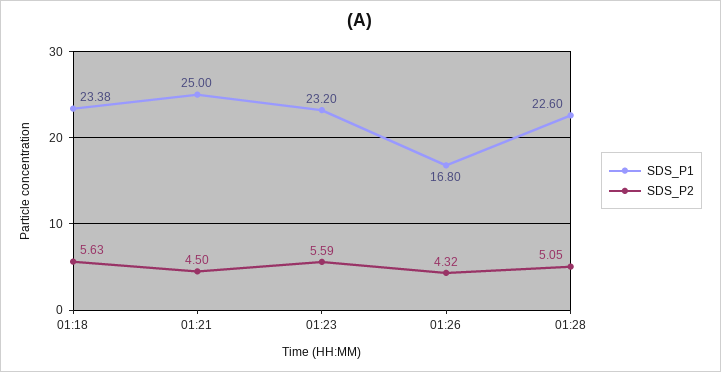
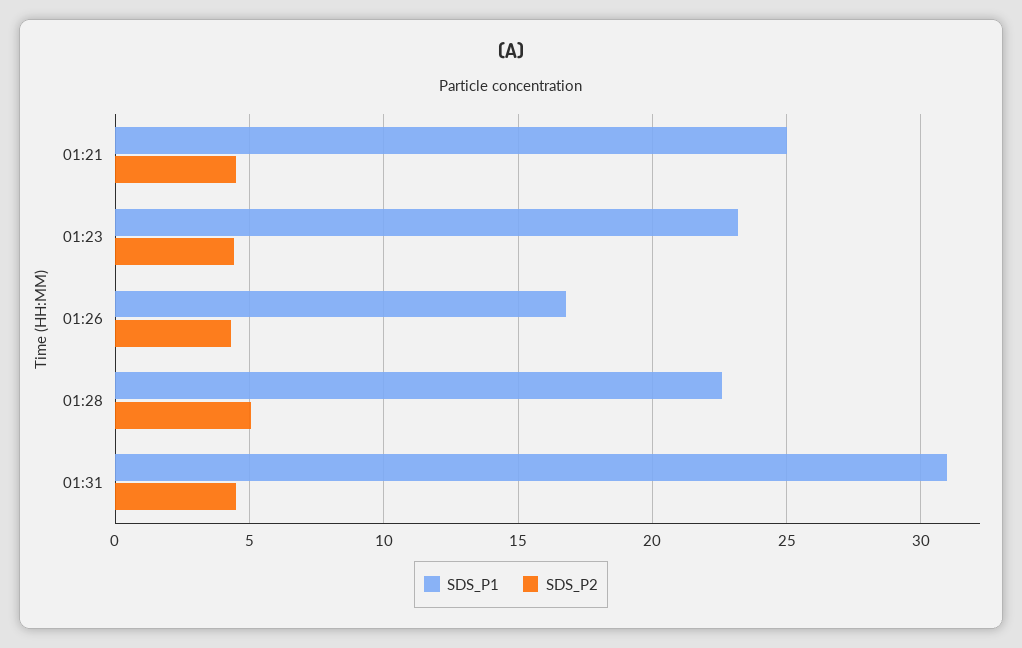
SDS_P1, 01:18: 23.38 -> none
SDS_P2, 01:18: 5.63 -> none
SDS_P2, 01:23: 5.59 -> 4.5
SDS_P1, 01:31: none -> 31
SDS_P2, 01:31: none -> 4.5

